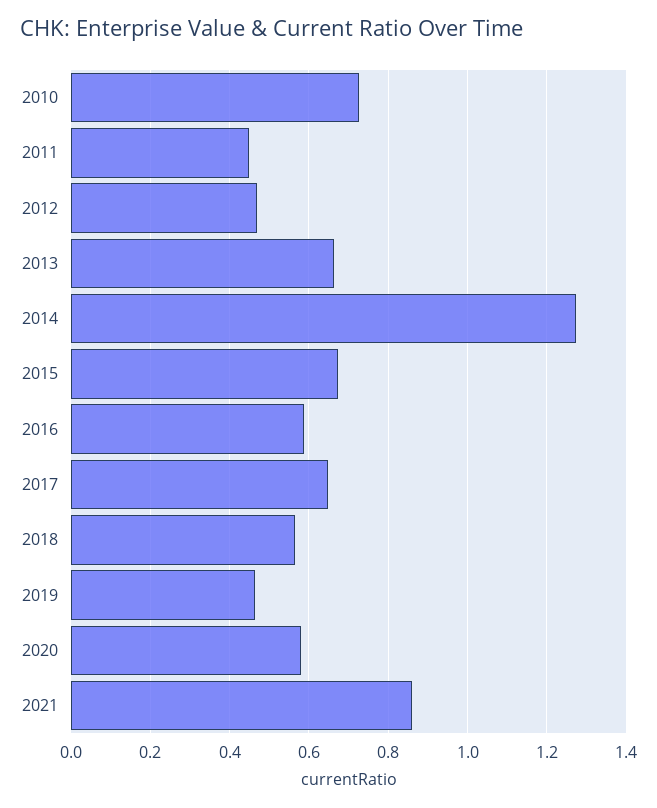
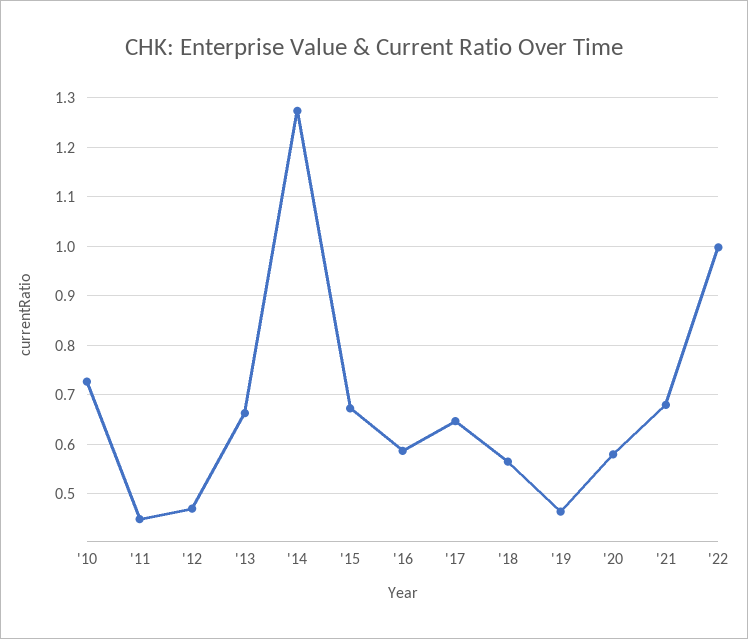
2021: 0.86 -> 0.68
'22: none -> 1

